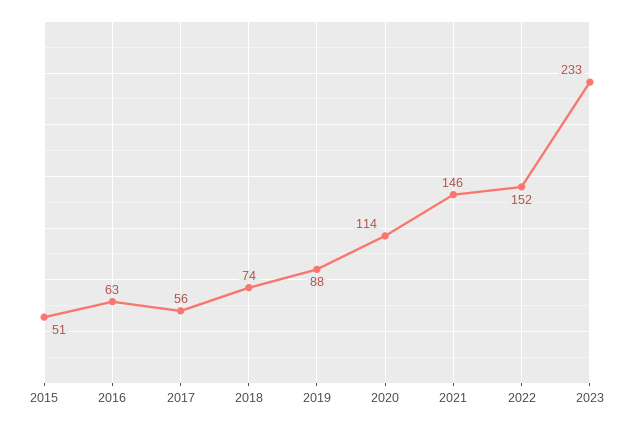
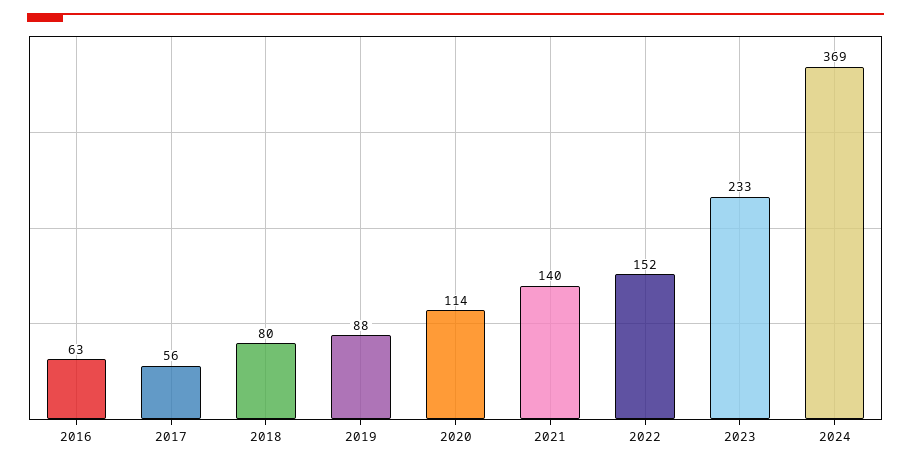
2015: 51 -> none
2018: 74 -> 80
2021: 146 -> 140
2024: none -> 369

